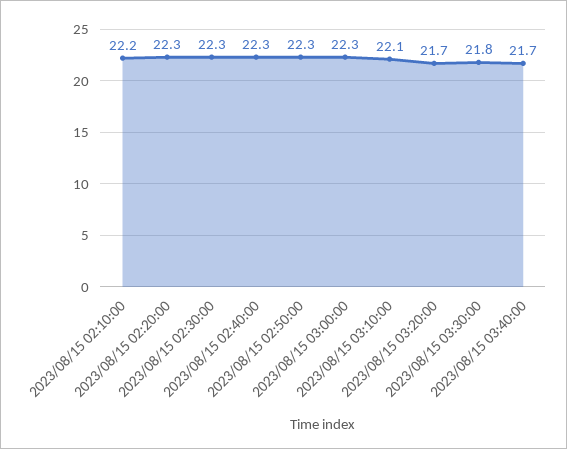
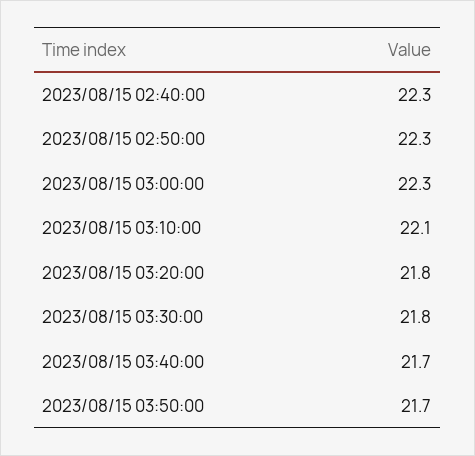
2023/08/15 02:10:00: 22.2 -> none
2023/08/15 02:20:00: 22.3 -> none
2023/08/15 02:30:00: 22.3 -> none
2023/08/15 03:20:00: 21.7 -> 21.8
2023/08/15 03:50:00: none -> 21.7

